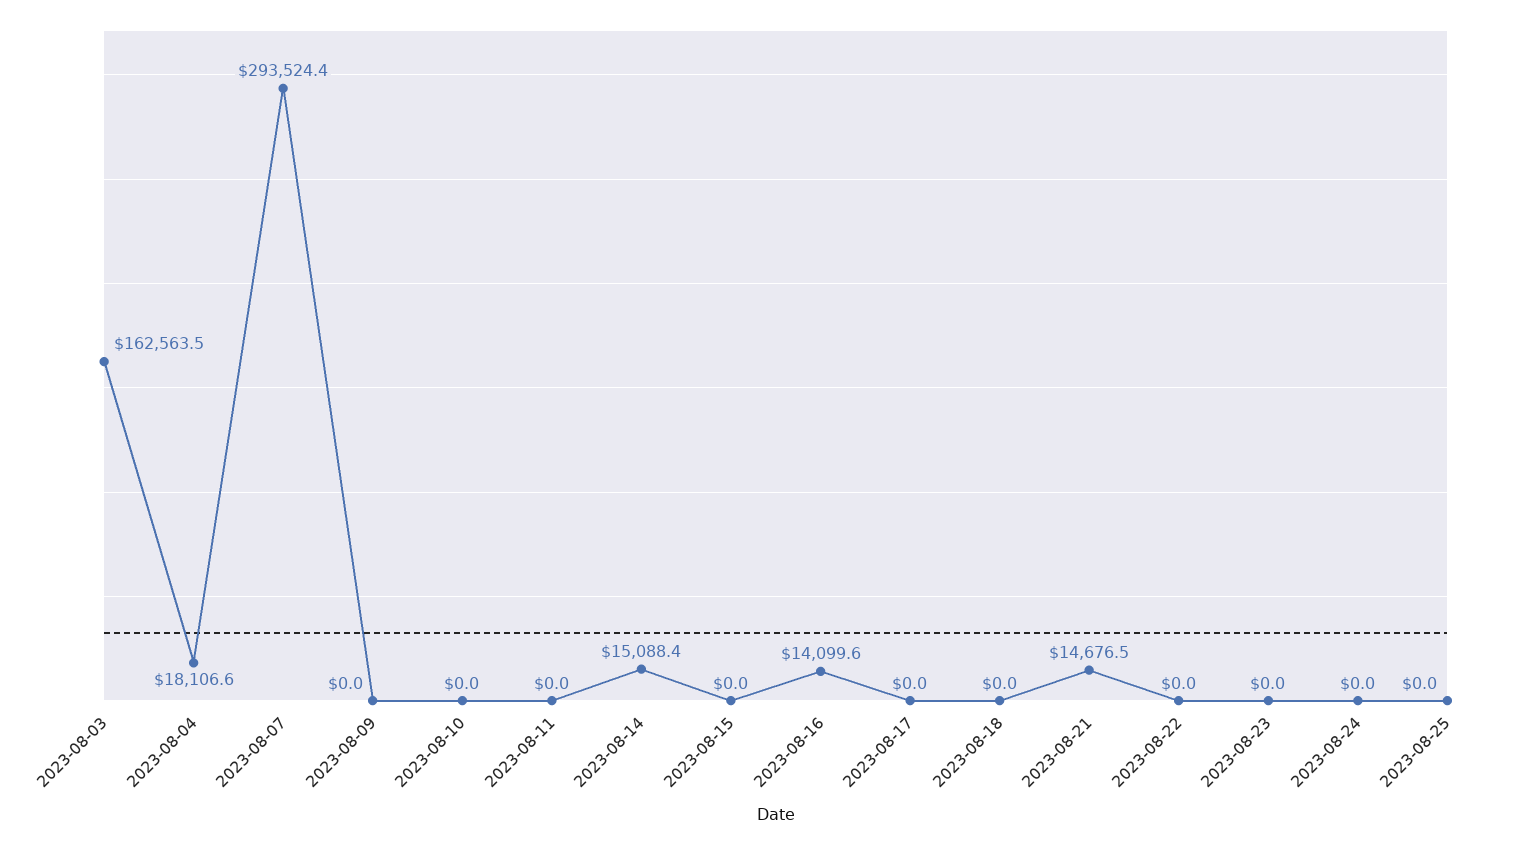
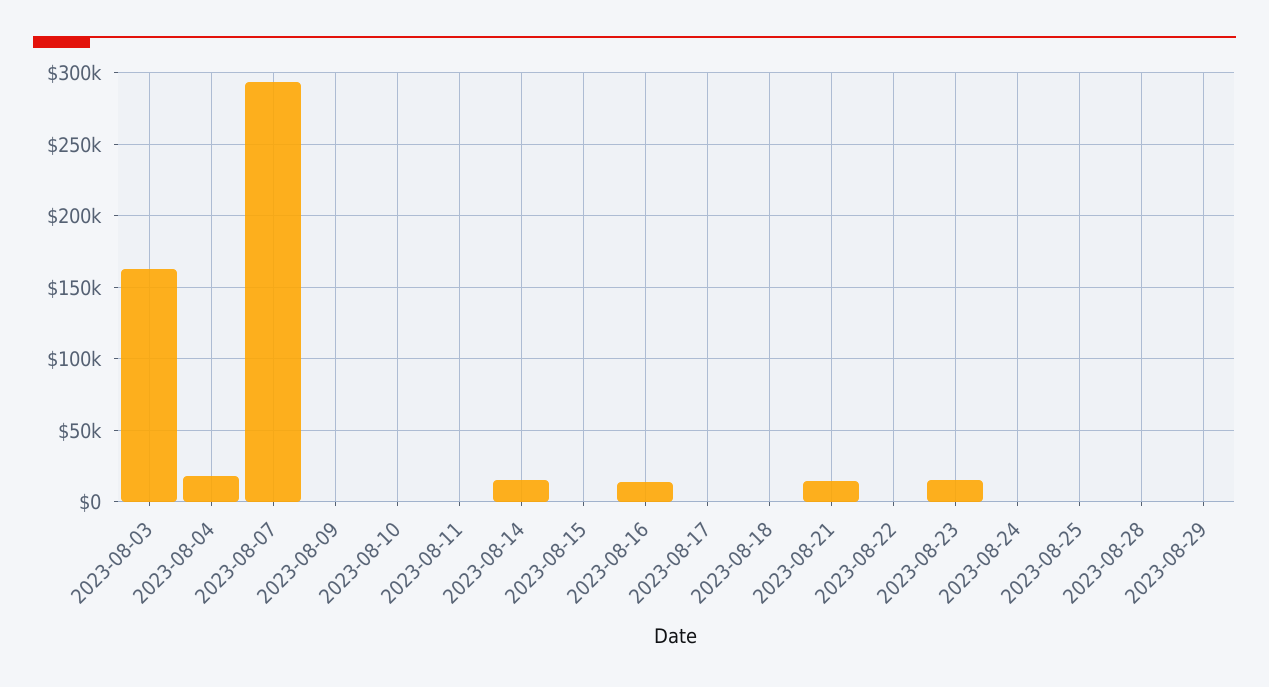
2023-08-23: 0 -> 15000
2023-08-28: none -> 0
2023-08-29: none -> 0

